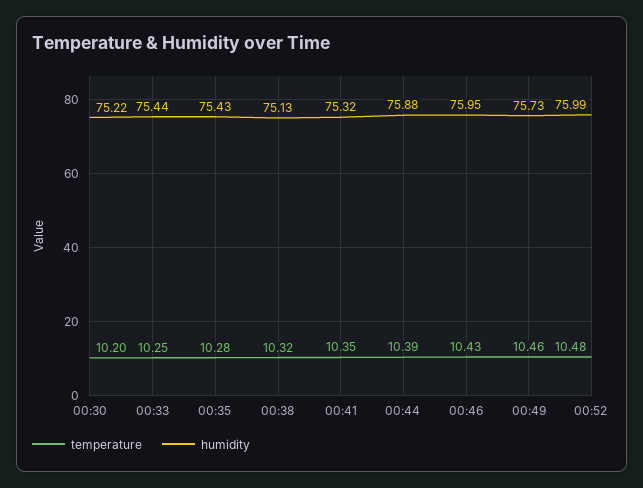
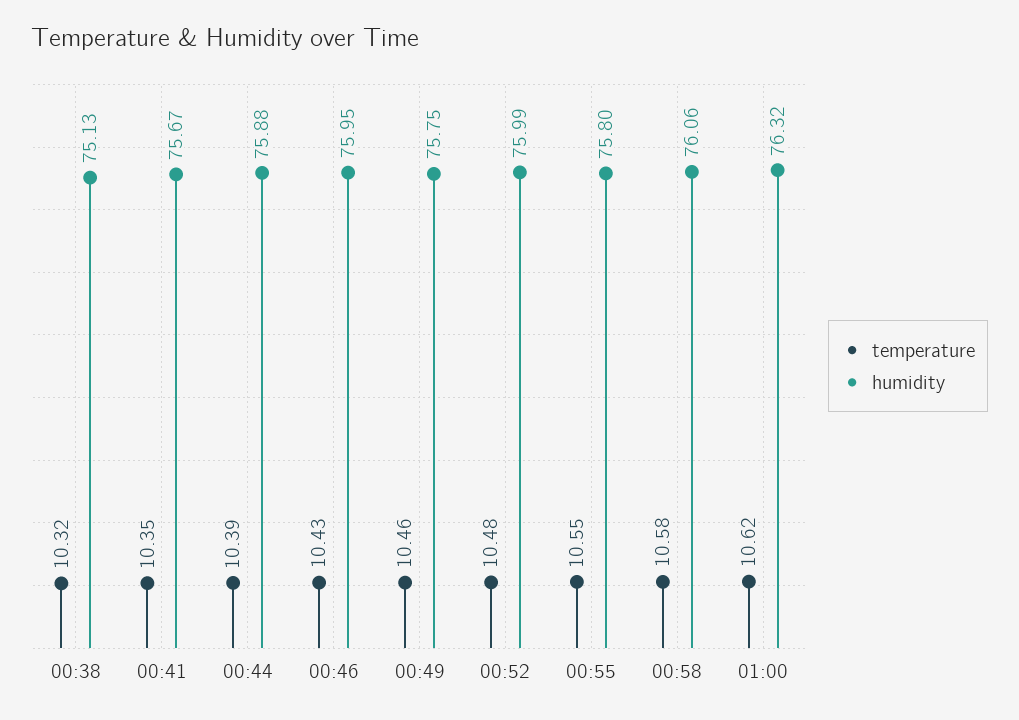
temperature, 00:30: 10.2 -> none
humidity, 00:30: 75.22 -> none
temperature, 00:33: 10.25 -> none
humidity, 00:33: 75.44 -> none
temperature, 00:35: 10.28 -> none
humidity, 00:35: 75.43 -> none
humidity, 00:41: 75.32 -> 75.67
humidity, 00:49: 75.73 -> 75.75
temperature, 00:55: none -> 10.55
humidity, 00:55: none -> 75.8
temperature, 00:58: none -> 10.58
humidity, 00:58: none -> 76.06
temperature, 01:00: none -> 10.62
humidity, 01:00: none -> 76.32

